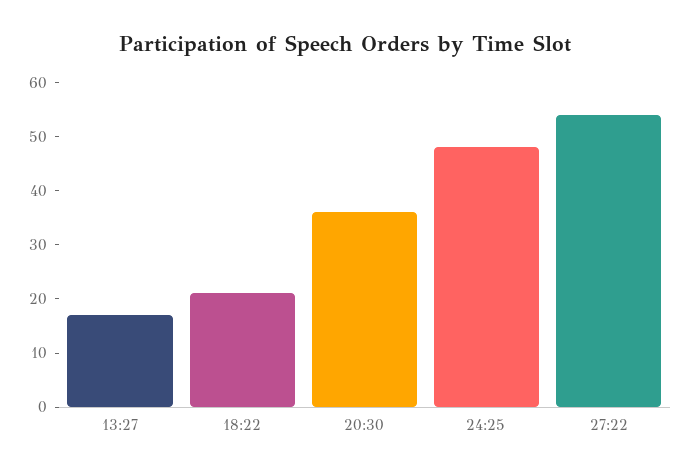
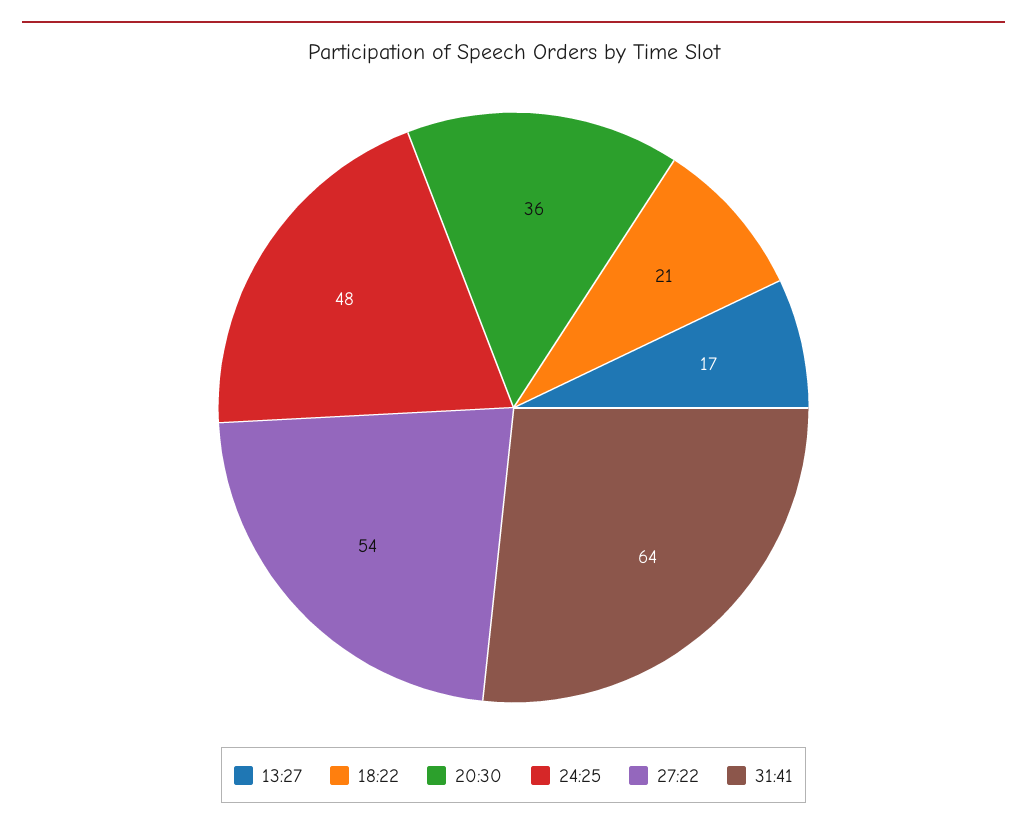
31:41: none -> 64

